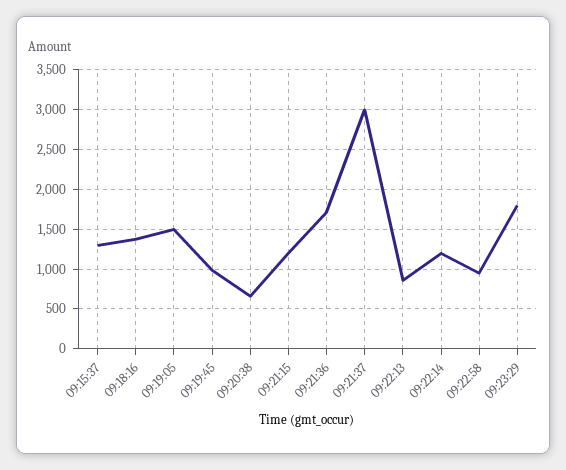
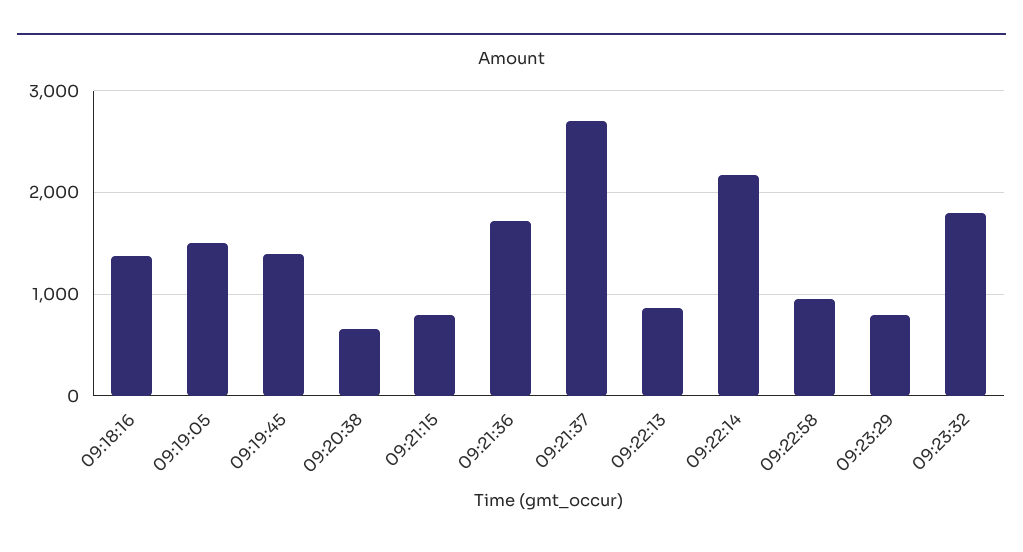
09:15:37: 1300 -> none
09:19:45: 1000 -> 1400
09:21:15: 1200 -> 800
09:21:37: 3000 -> 2700
09:22:14: 1200 -> 2200
09:23:29: 1800 -> 800
09:23:32: none -> 1800

